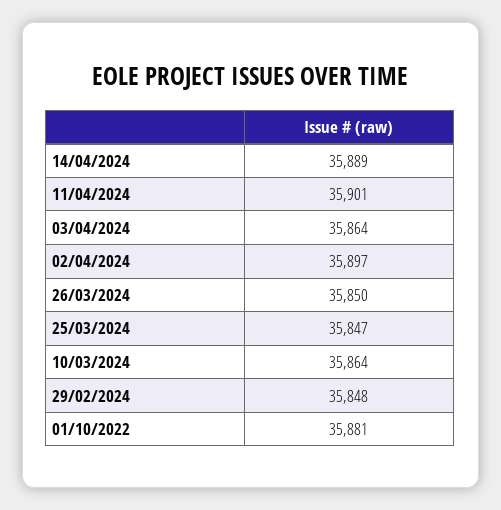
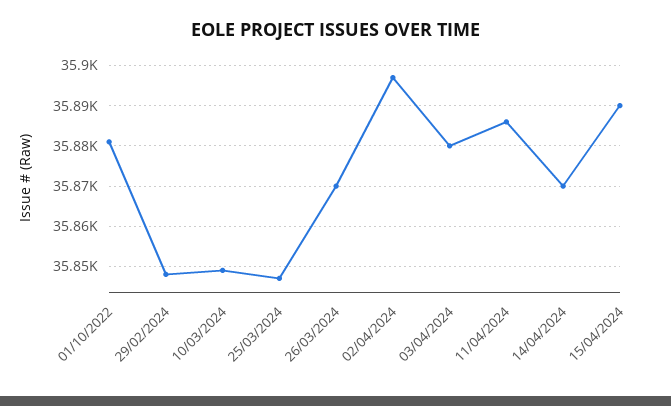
14/04/2024: 35889 -> 35870
11/04/2024: 35901 -> 35885
03/04/2024: 35864 -> 35880
26/03/2024: 35850 -> 35870
10/03/2024: 35864 -> 35850
15/04/2024: none -> 35890

